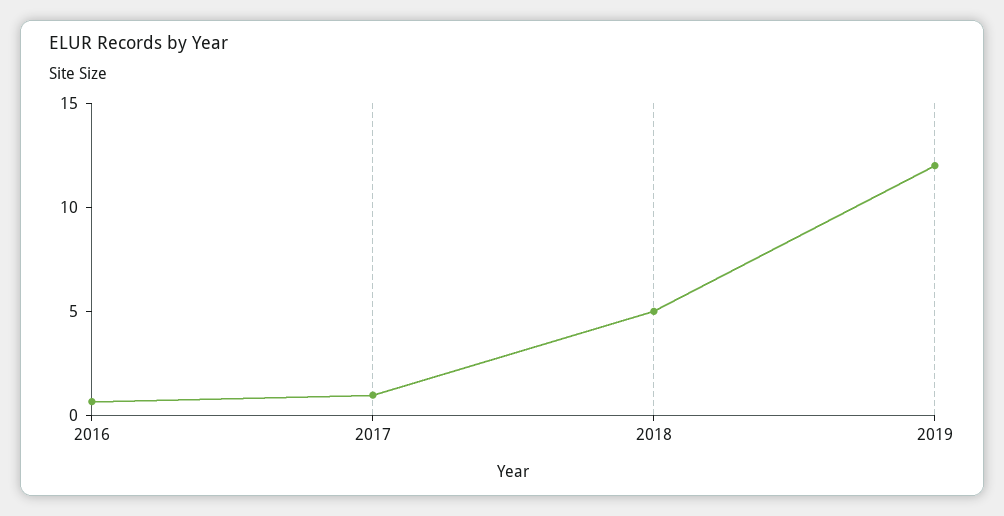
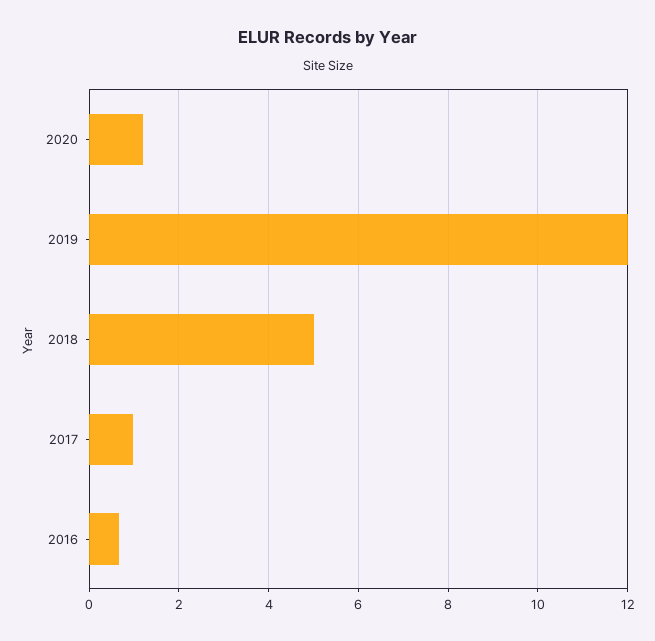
2020: none -> 1.2

